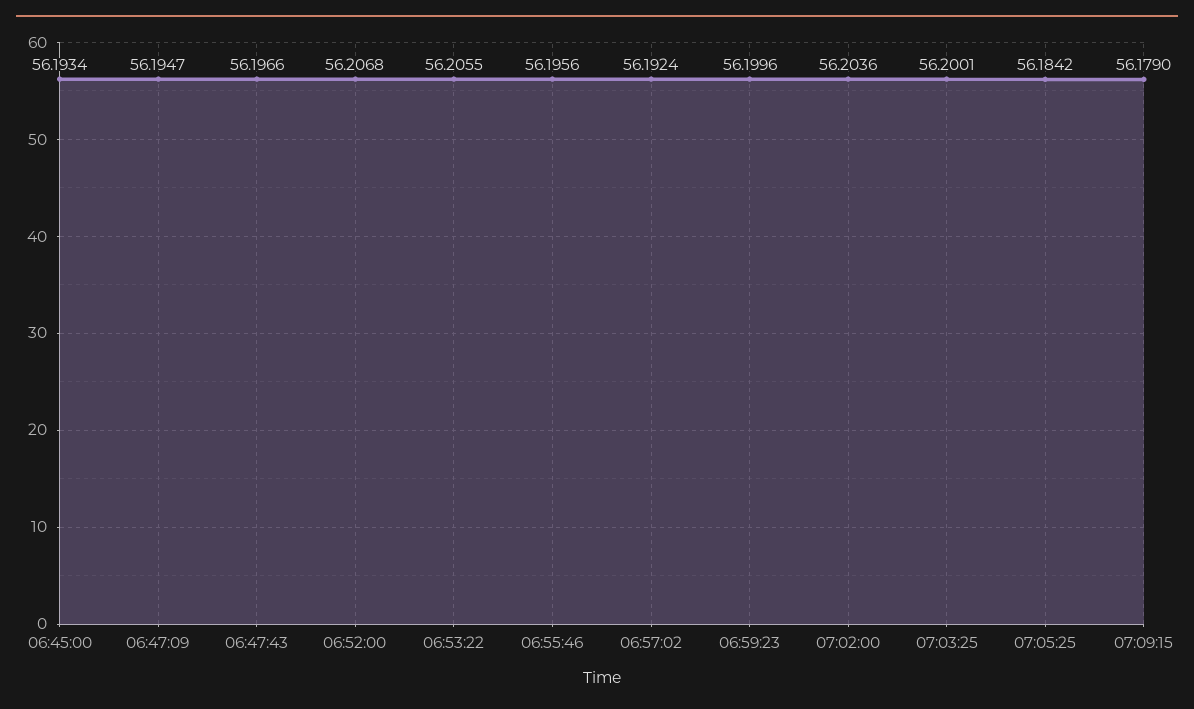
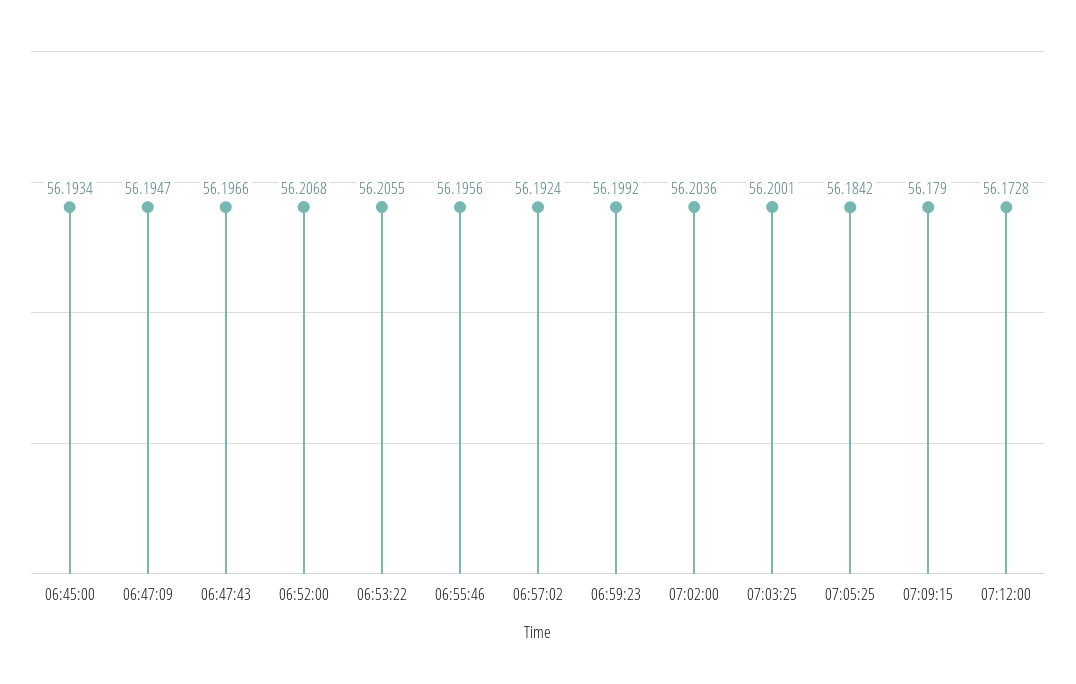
06:59:23: 56.1996 -> 56.1992
07:12:00: none -> 56.1728

